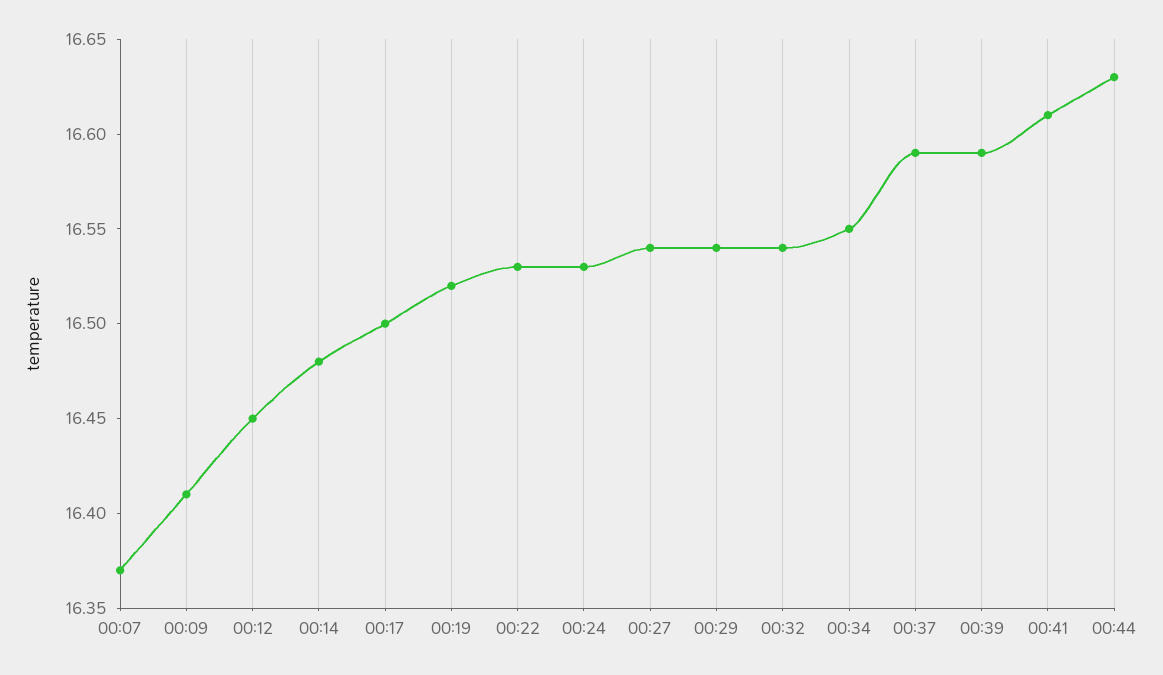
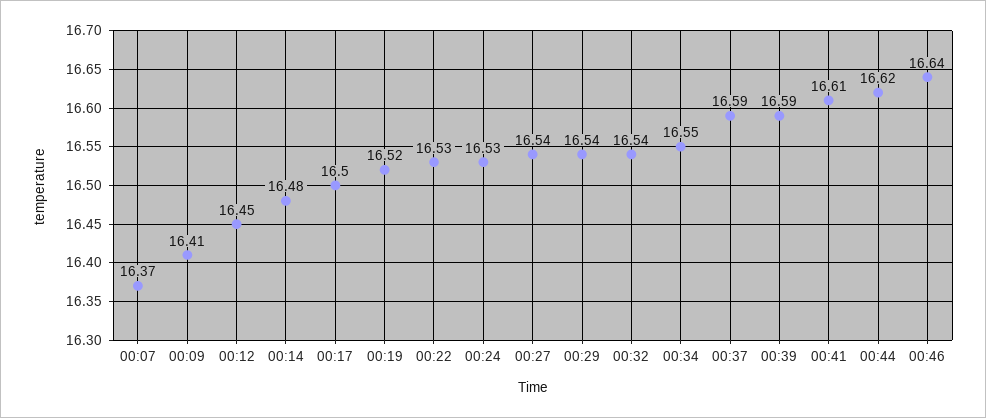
00:44: 16.63 -> 16.62
00:46: none -> 16.64

